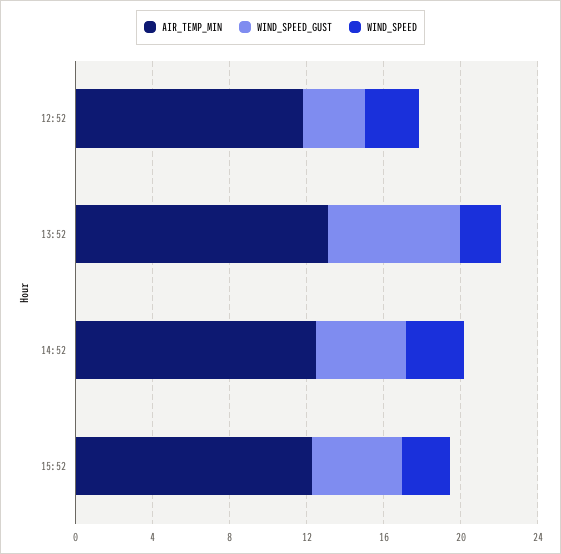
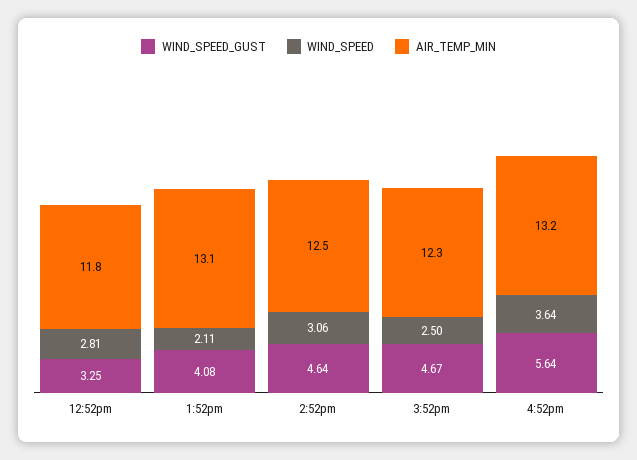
WIND_SPEED_GUST, 13:52: 7 -> 4.08
WIND_SPEED_GUST, 4:52pm: none -> 5.64
WIND_SPEED, 4:52pm: none -> 3.64
AIR_TEMP_MIN, 4:52pm: none -> 13.2

